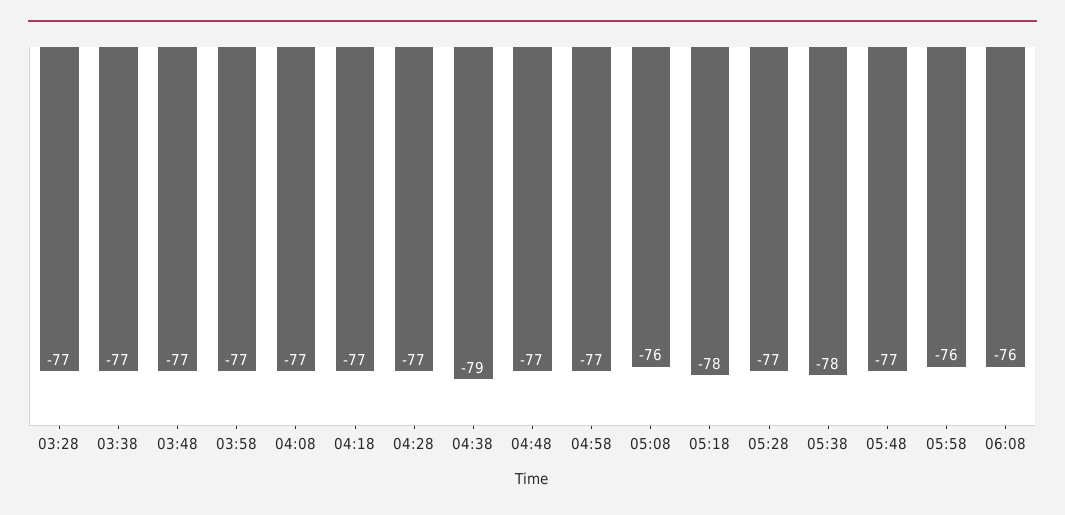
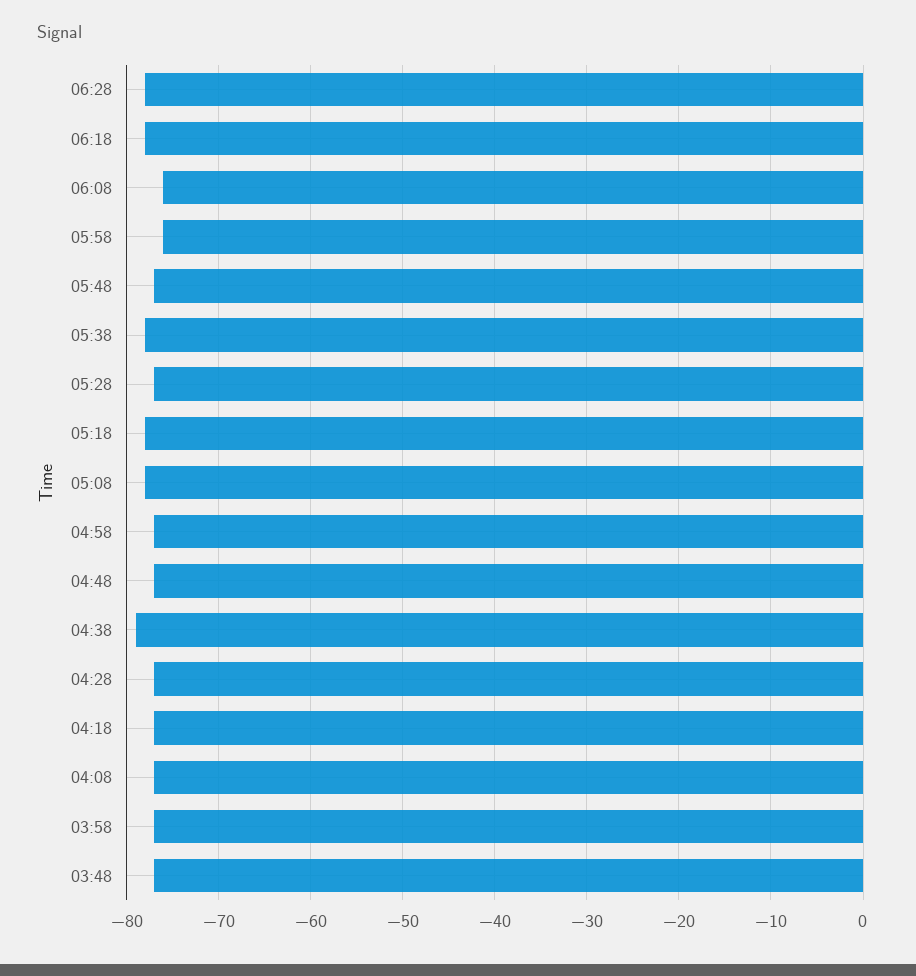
03:28: -77 -> none
03:38: -77 -> none
05:08: -76 -> -78
06:28: none -> -78
06:18: none -> -78

